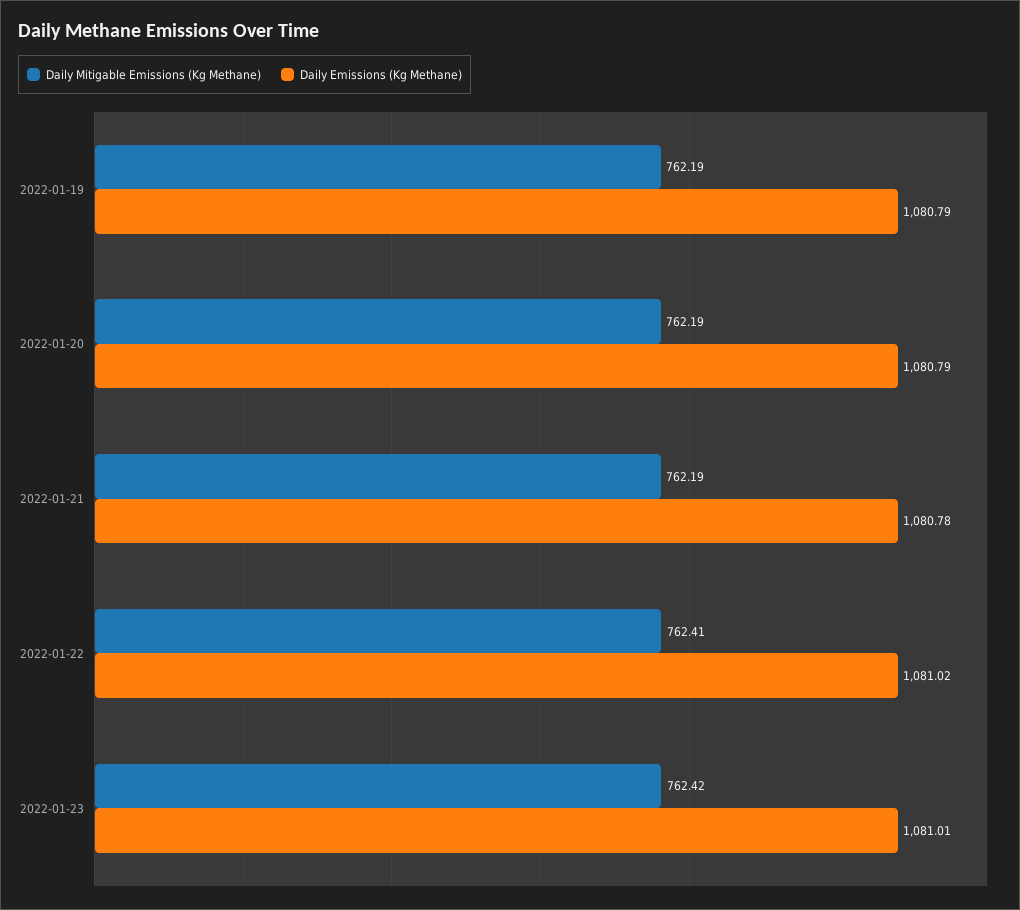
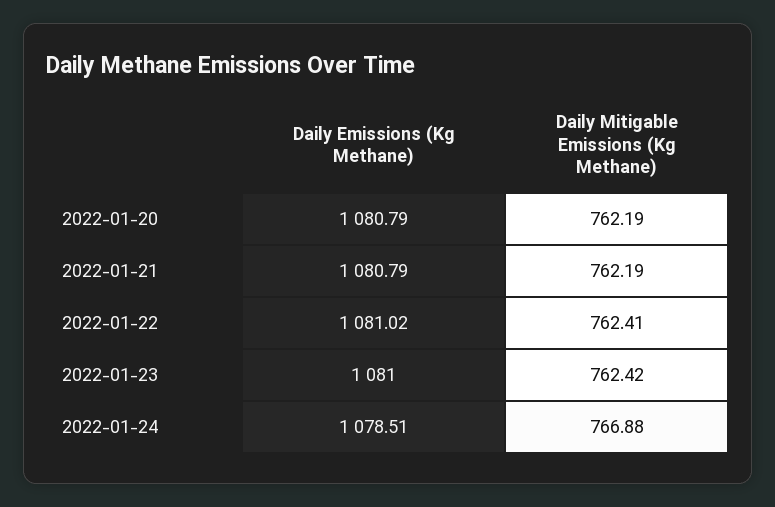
Daily Mitigable Emissions (Kg Methane), 2022-01-19: 762.19 -> none
Daily Emissions (Kg Methane), 2022-01-19: 1080.79 -> none
Daily Emissions (Kg Methane), 2022-01-21: 1080.78 -> 1080.79
Daily Emissions (Kg Methane), 2022-01-23: 1081.01 -> 1081
Daily Emissions (Kg Methane), 2022-01-24: none -> 1078.51
Daily Mitigable Emissions (Kg Methane), 2022-01-24: none -> 766.88

